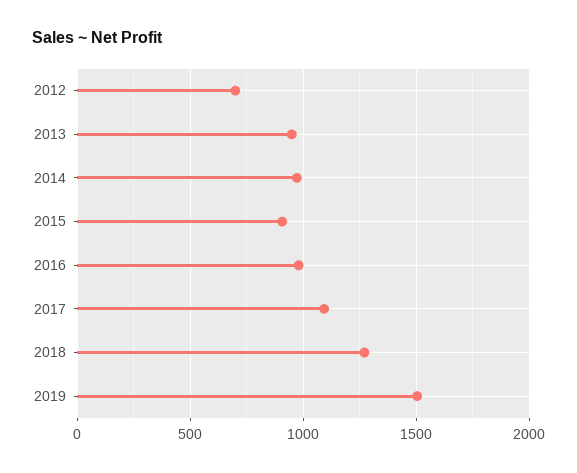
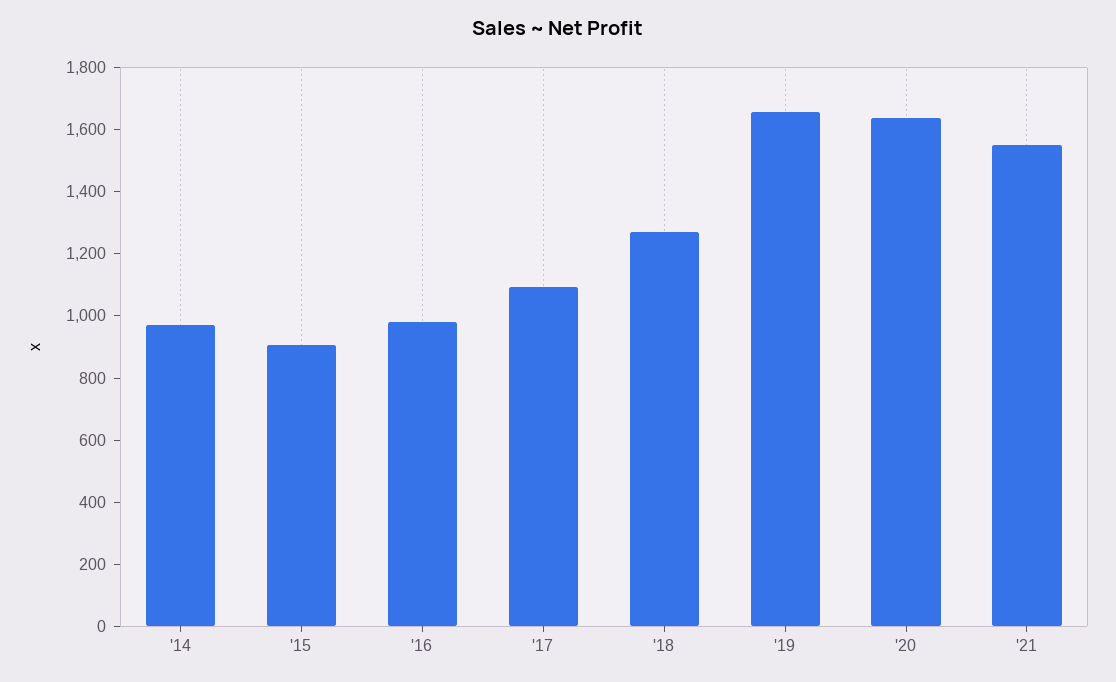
2012: 700 -> none
2013: 950 -> none
2019: 1500 -> 1650
'20: none -> 1650
'21: none -> 1550

